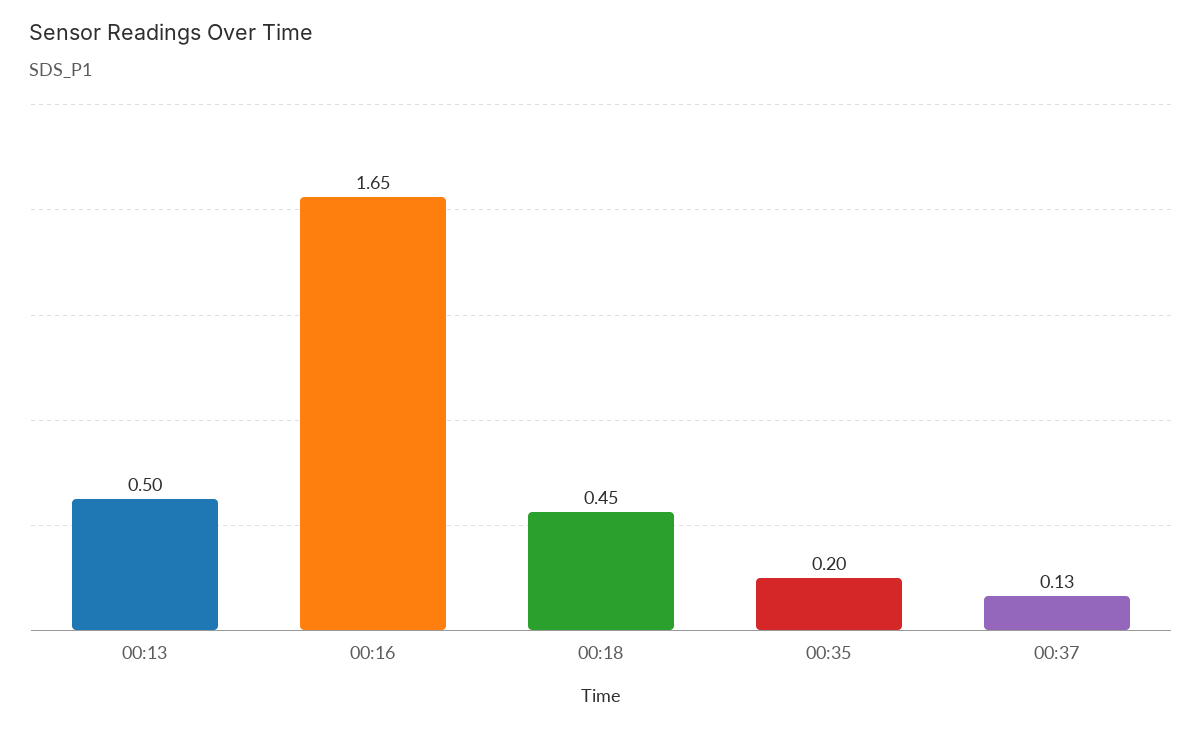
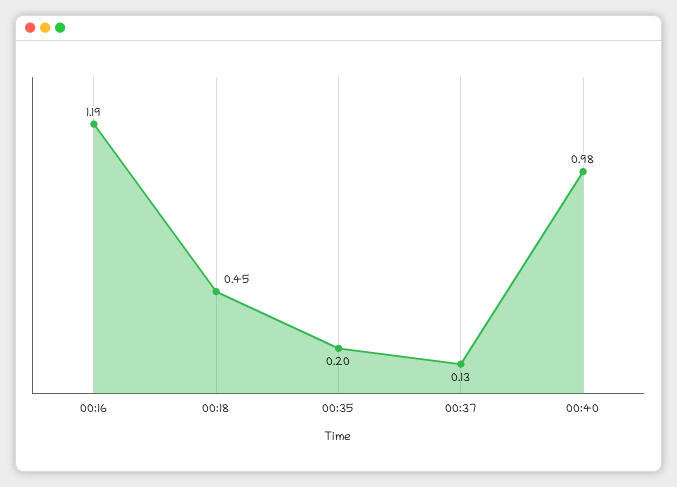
00:13: 0.5 -> none
00:16: 1.65 -> 1.19
00:40: none -> 0.98

